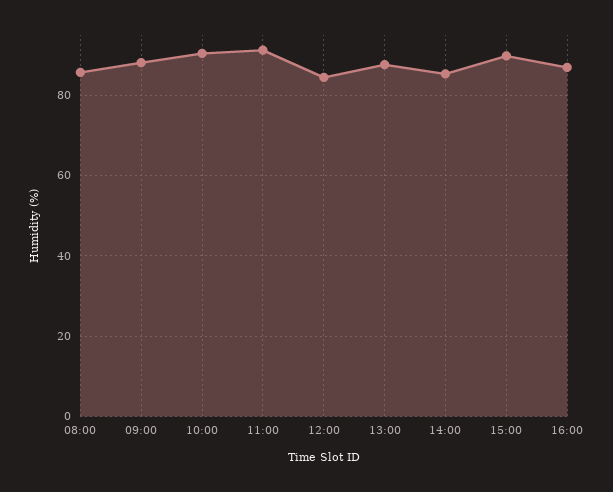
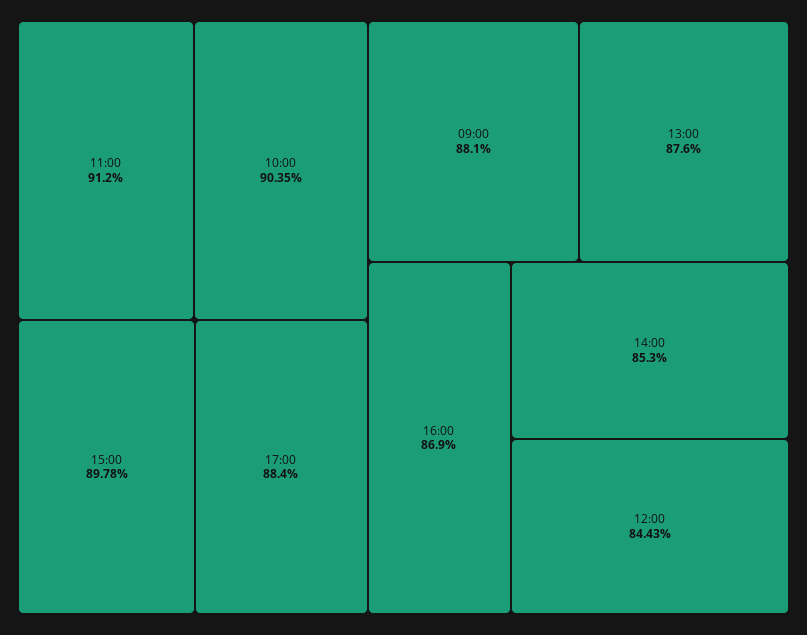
08:00: 86 -> none
17:00: none -> 88.4

